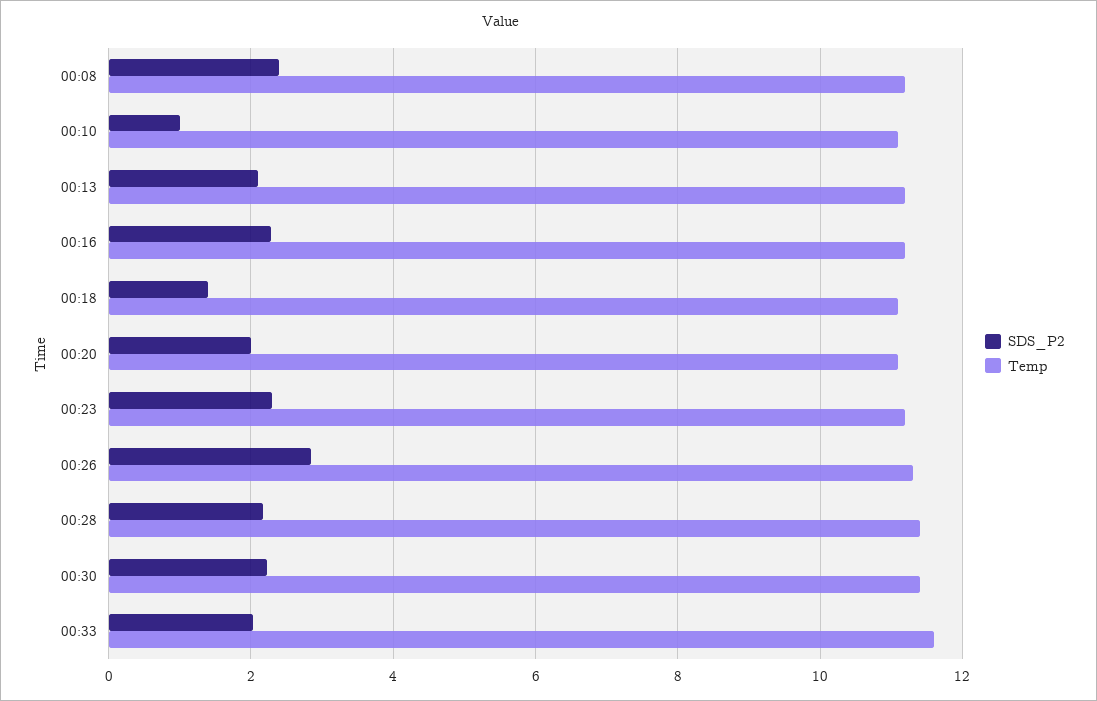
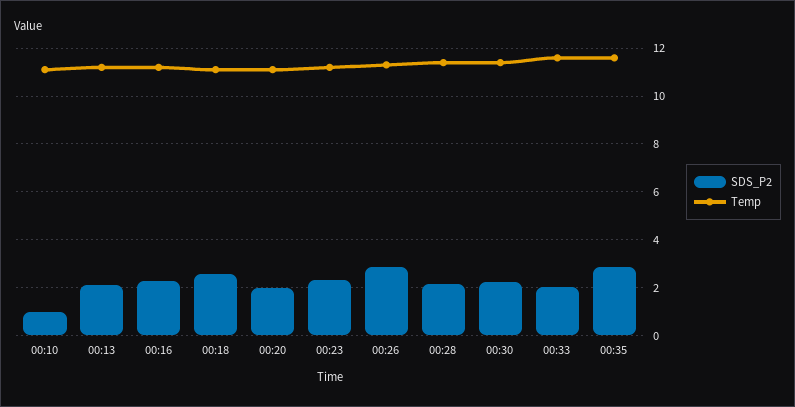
SDS_P2, 00:08: 2.4 -> none
Temp, 00:08: 11.2 -> none
SDS_P2, 00:18: 1.4 -> 2.5
SDS_P2, 00:35: none -> 3
Temp, 00:35: none -> 11.5

